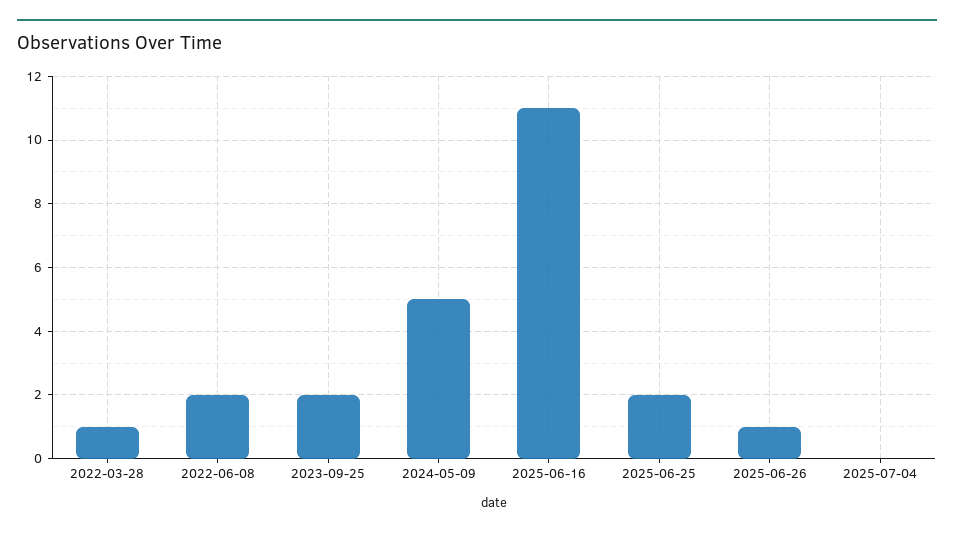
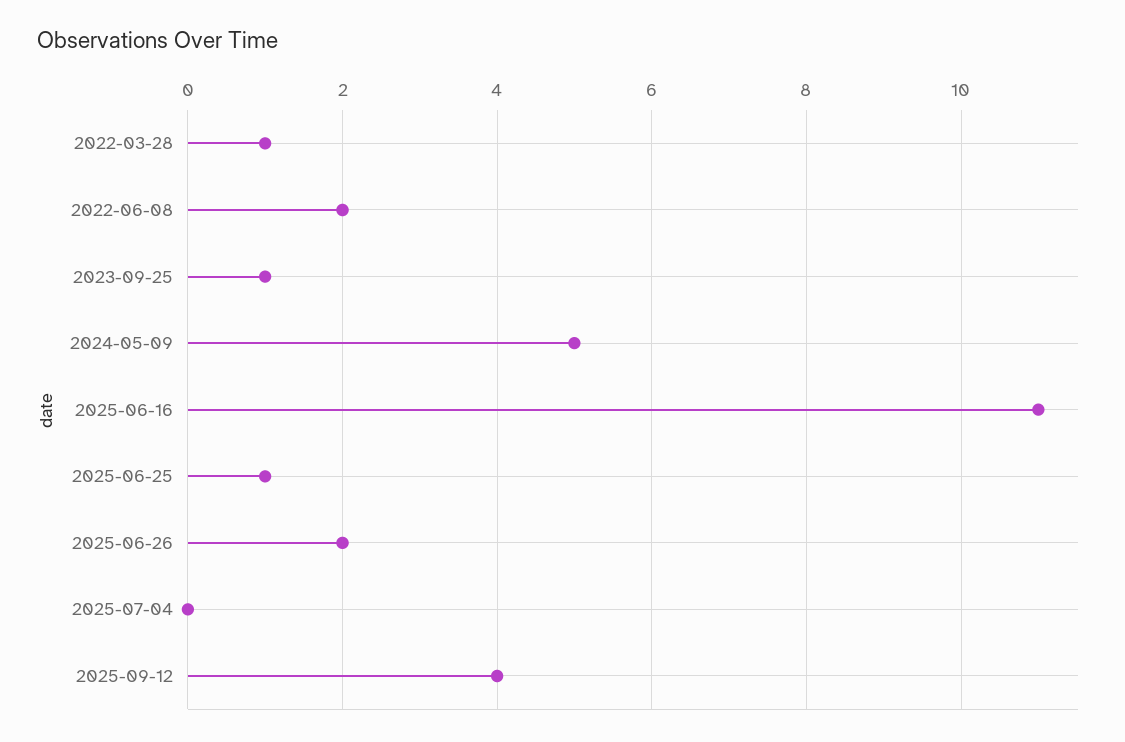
2023-09-25: 2 -> 1
2025-06-25: 2 -> 1
2025-06-26: 1 -> 2
2025-09-12: none -> 4

